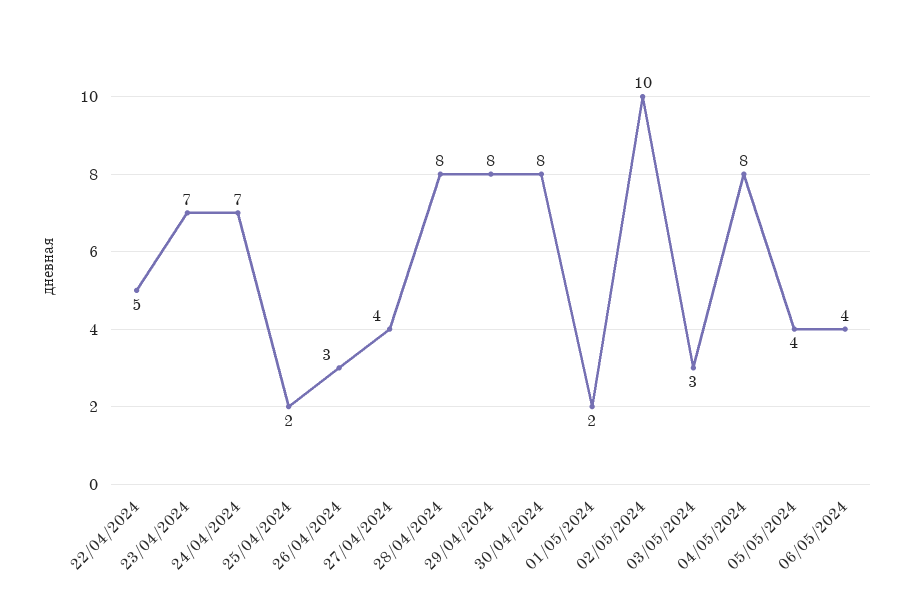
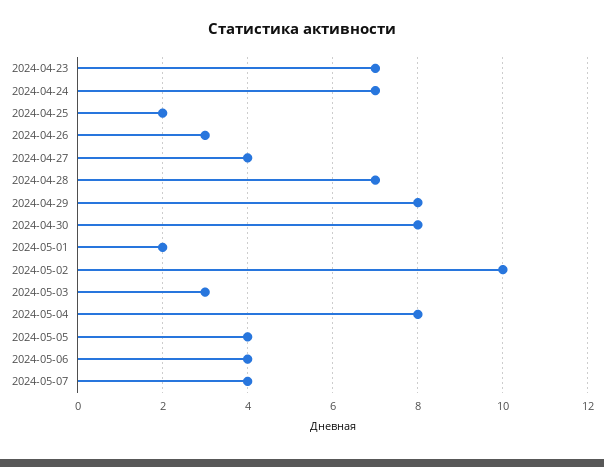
22/04/2024: 5 -> none
28/04/2024: 8 -> 7
2024-05-07: none -> 4

